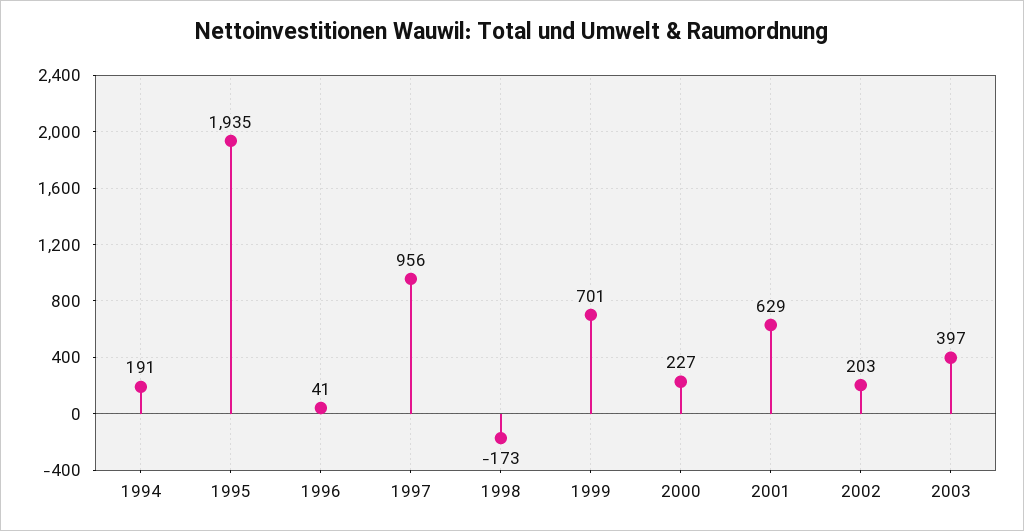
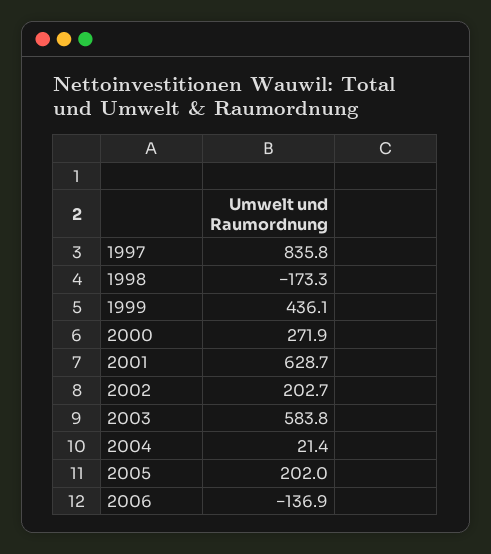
1994: 191 -> none
1995: 1935 -> none
1996: 41 -> none
1997: 956 -> 835.8
1999: 701 -> 436.1
2000: 227 -> 271.9
2003: 397 -> 583.8
2004: none -> 21.4
2005: none -> 202
2006: none -> -136.9

